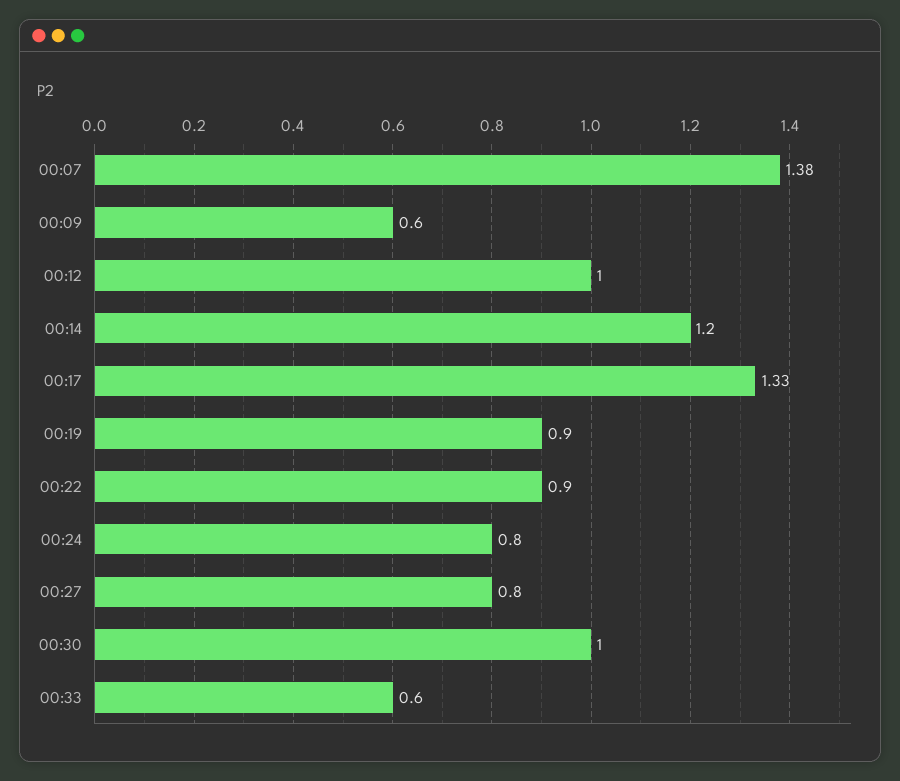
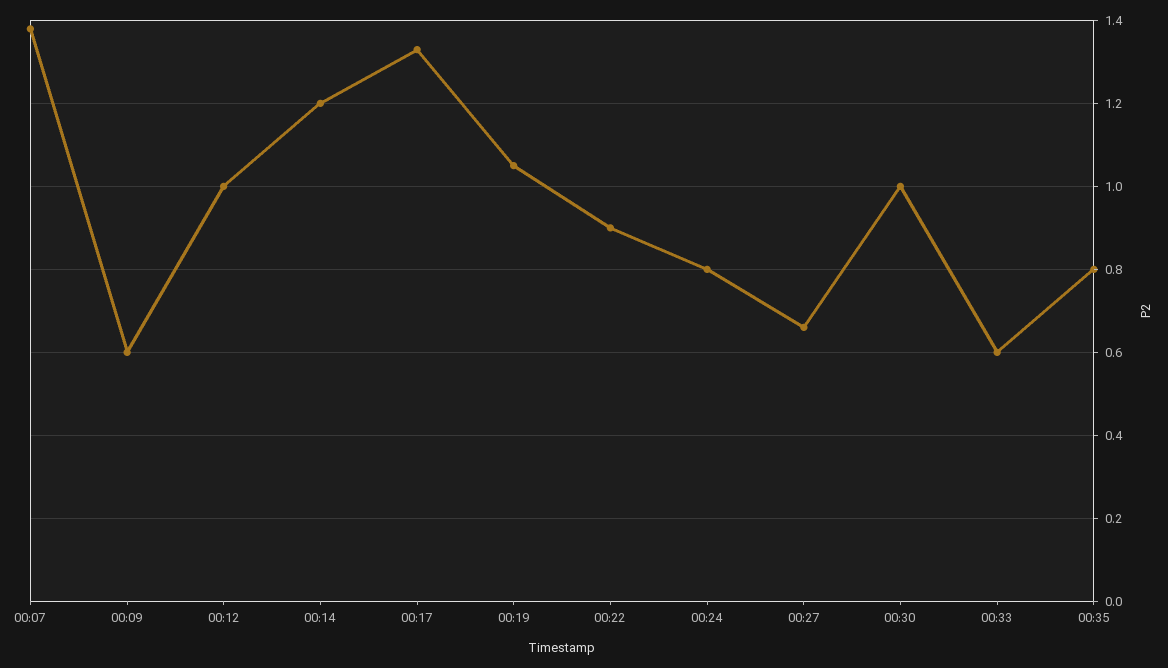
00:19: 0.9 -> 1.05
00:27: 0.8 -> 0.65
00:35: none -> 0.8

